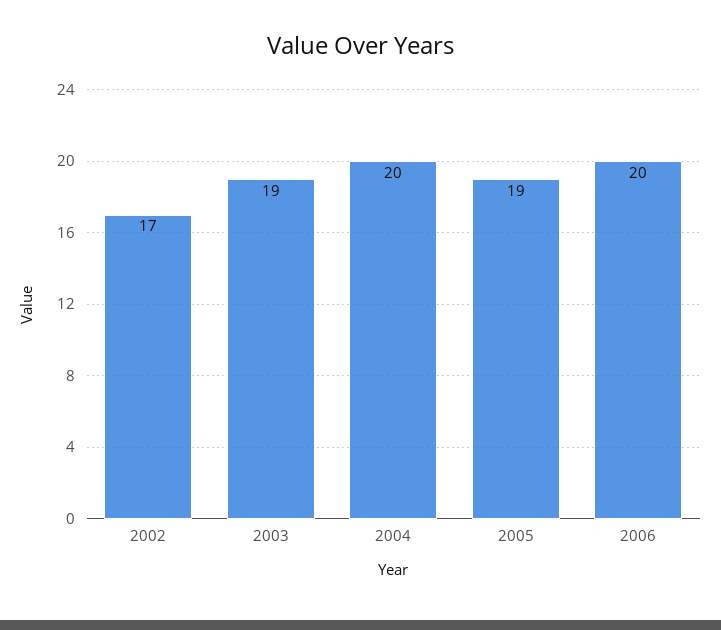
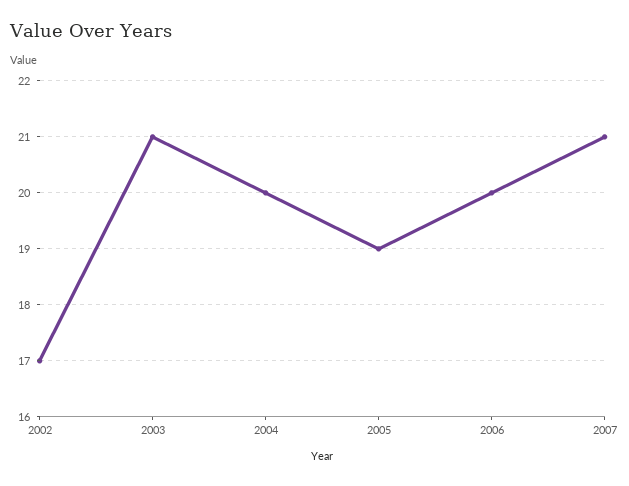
2003: 19 -> 21
2007: none -> 21

